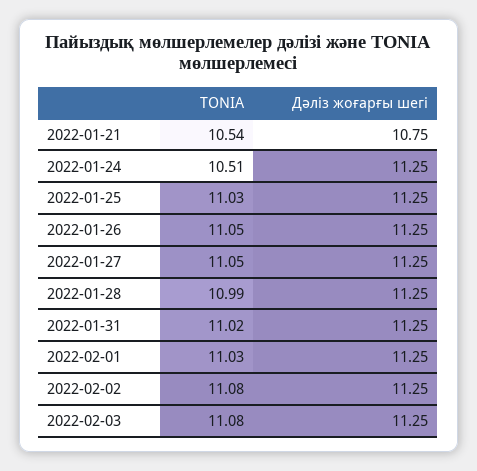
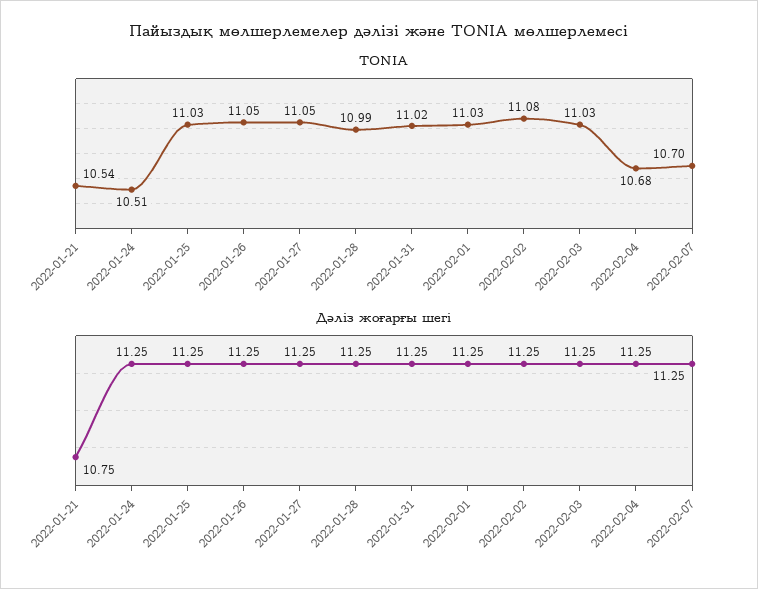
TONIA, 2022-02-03: 11.08 -> 11.03
TONIA, 2022-02-04: none -> 10.68
TONIA, 2022-02-07: none -> 10.7
Дәліз жоғарғы шегі, 2022-02-04: none -> 11.25
Дәліз жоғарғы шегі, 2022-02-07: none -> 11.25

